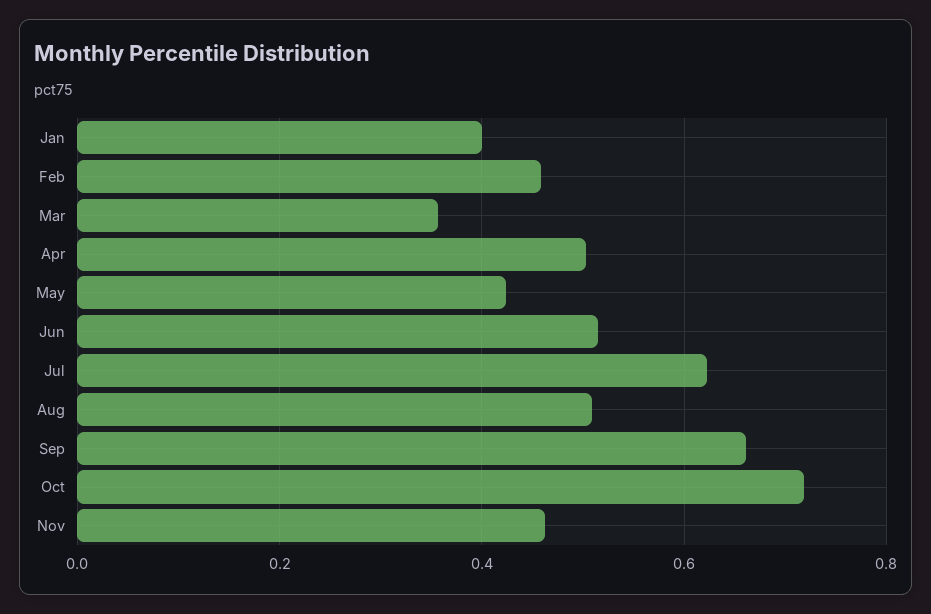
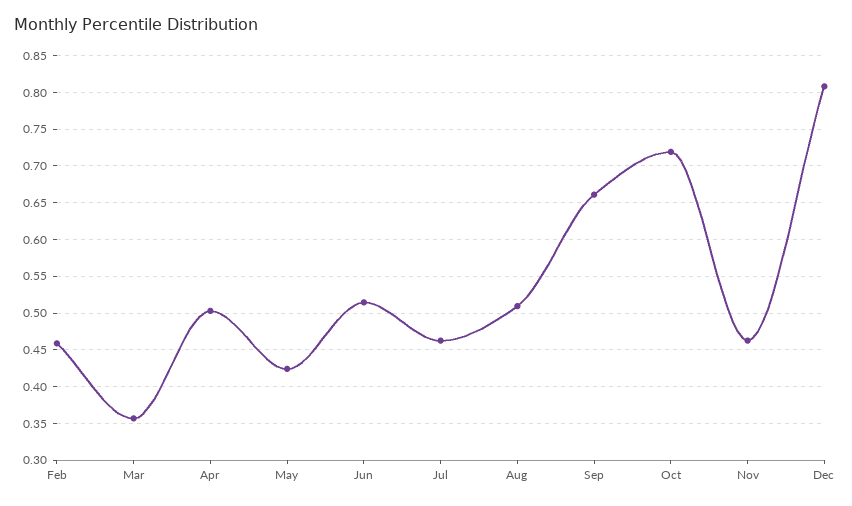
Jan: 0.4 -> none
Jul: 0.62 -> 0.46
Dec: none -> 0.81

